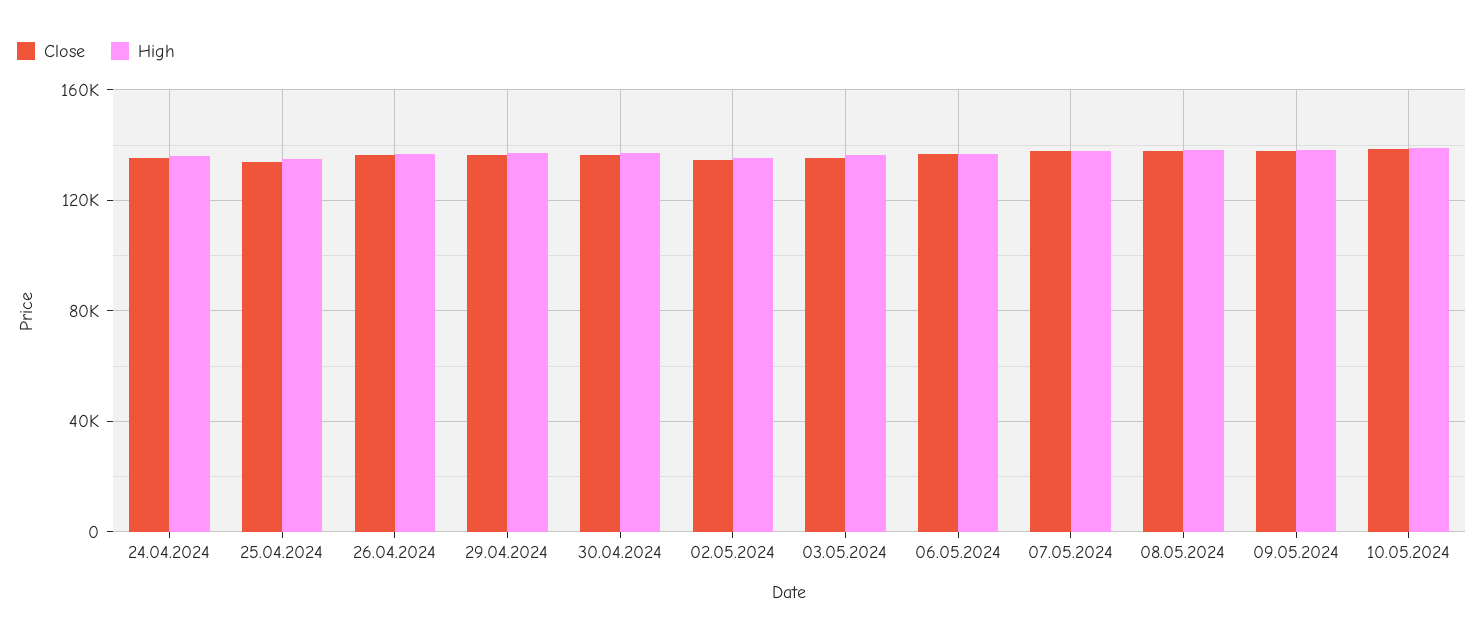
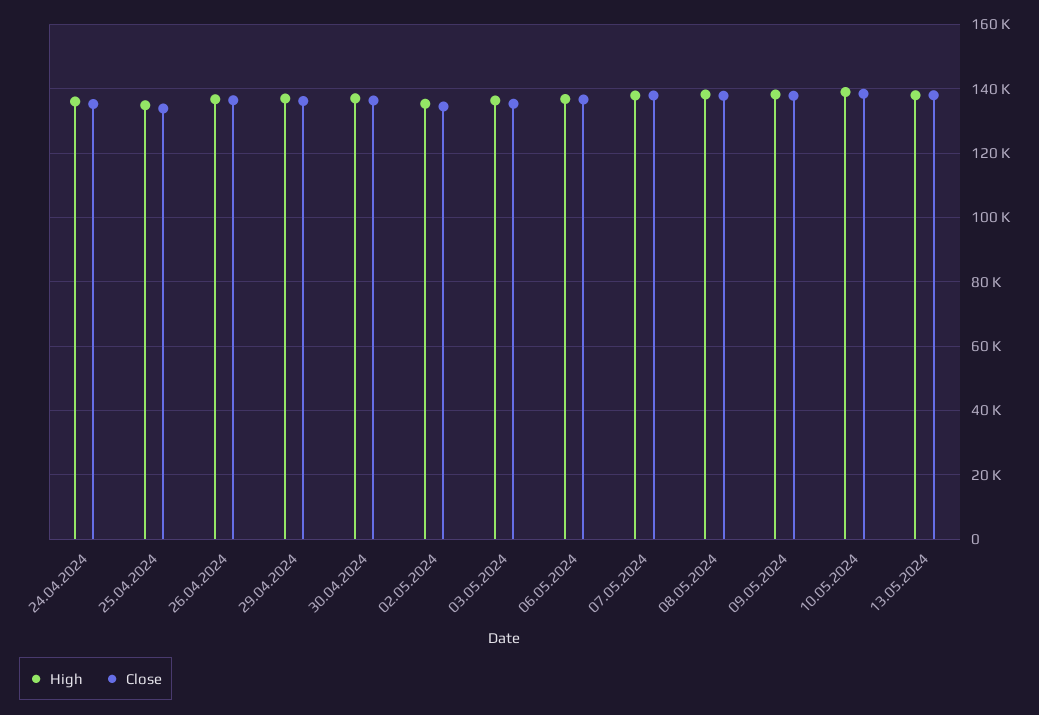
High, 13.05.2024: none -> 138000
Close, 13.05.2024: none -> 138000

